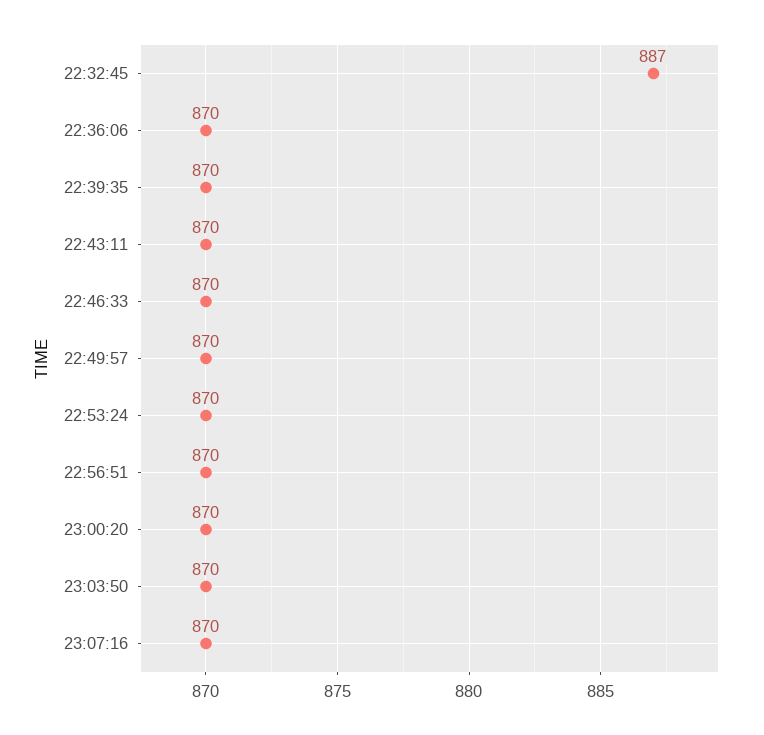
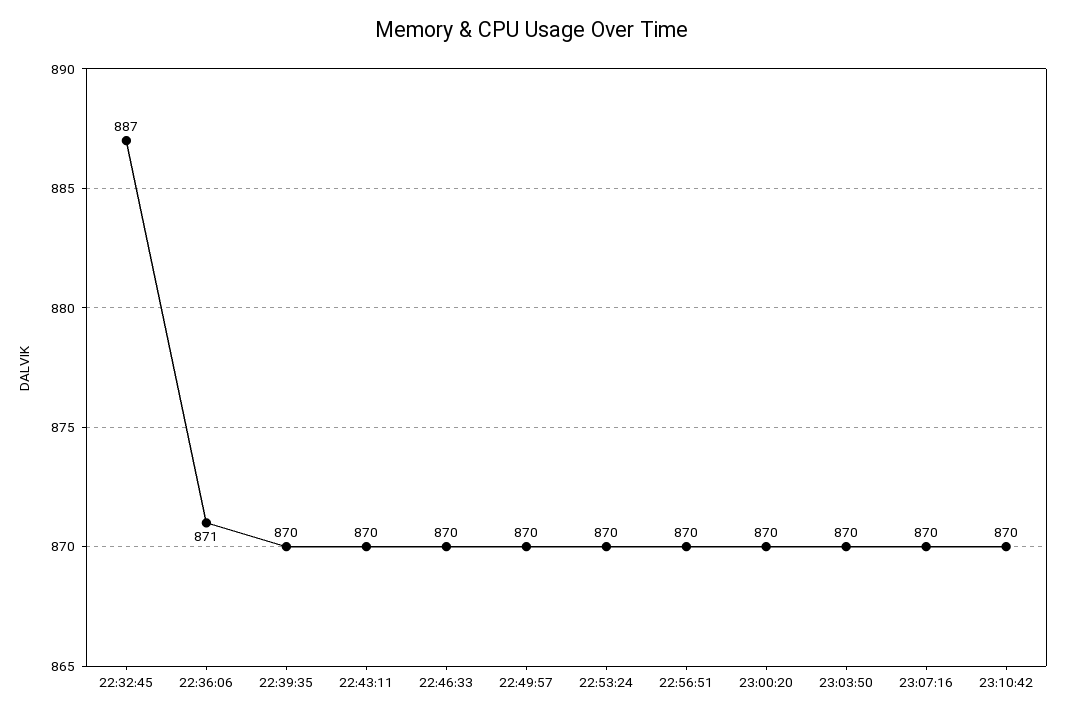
22:36:06: 870 -> 871
23:10:42: none -> 870

